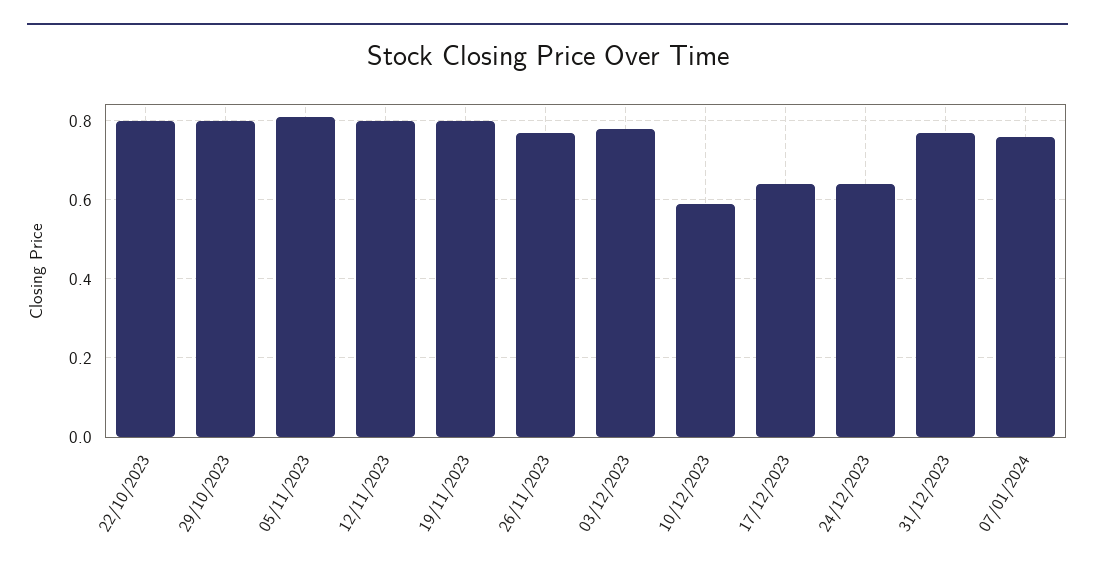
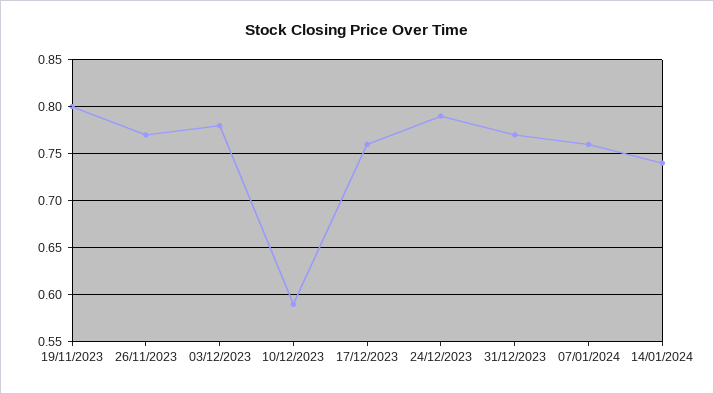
22/10/2023: 0.8 -> none
29/10/2023: 0.8 -> none
05/11/2023: 0.8 -> none
12/11/2023: 0.8 -> none
17/12/2023: 0.65 -> 0.76
24/12/2023: 0.65 -> 0.79
14/01/2024: none -> 0.74

